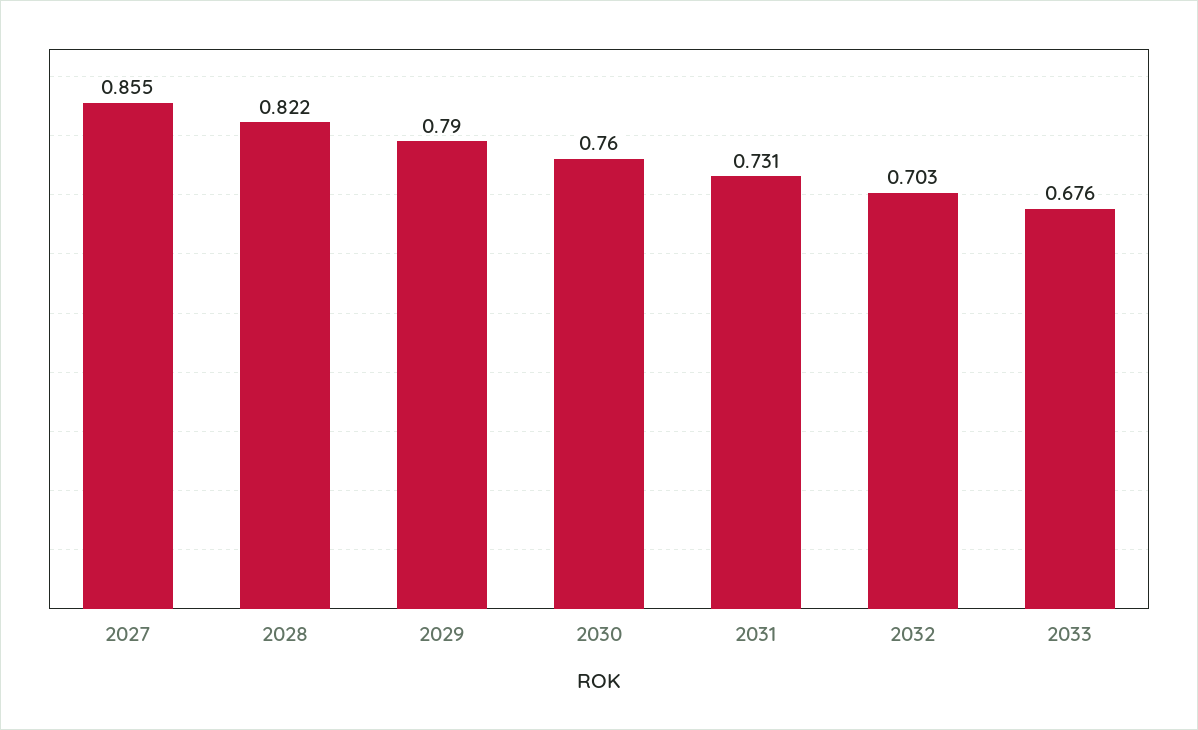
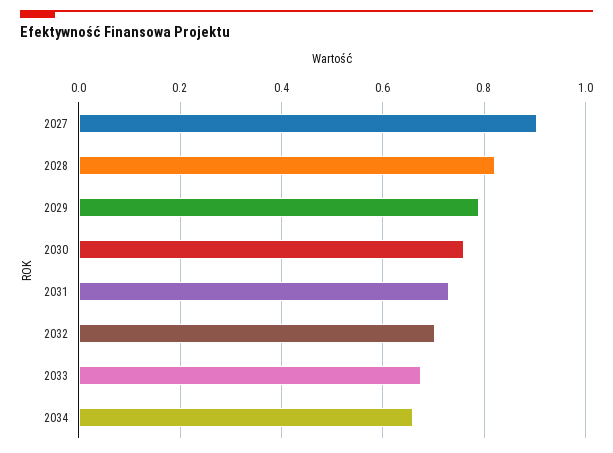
2027: 0.855 -> 0.9
2034: none -> 0.66

